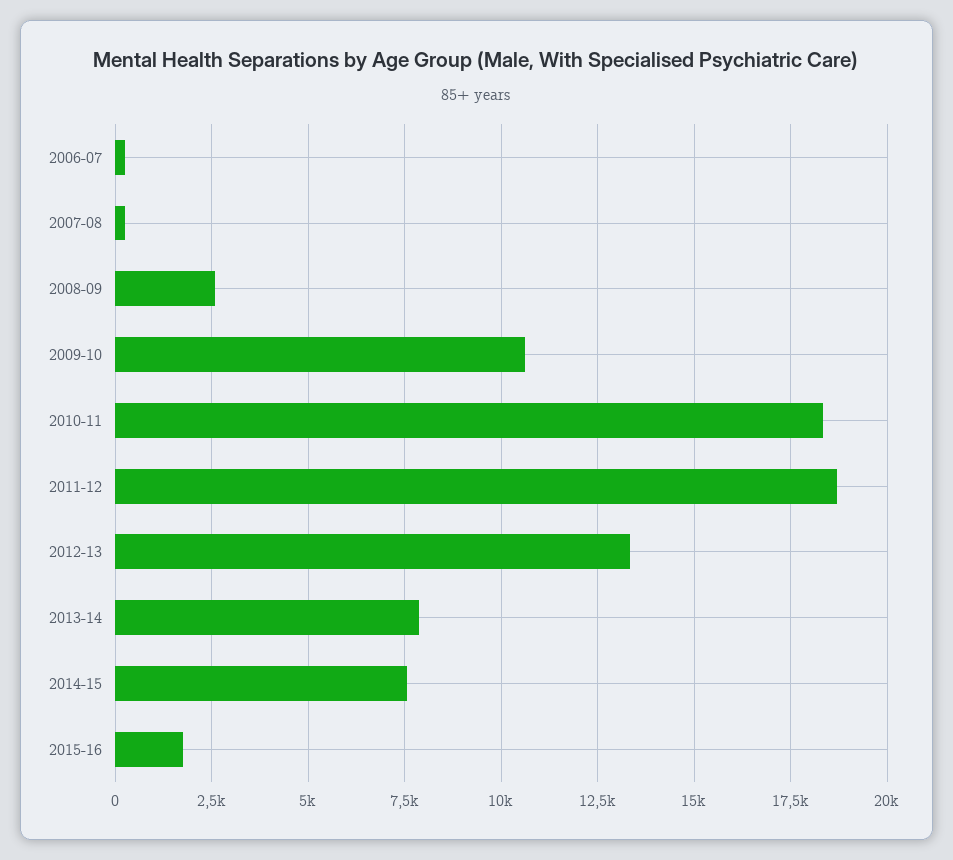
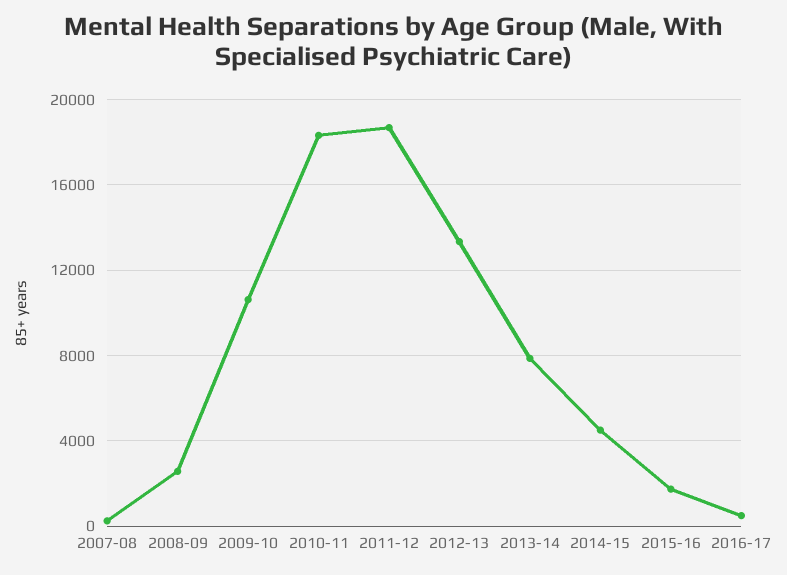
2006-07: 250 -> none
2014-15: 7500 -> 4500
2016-17: none -> 500

